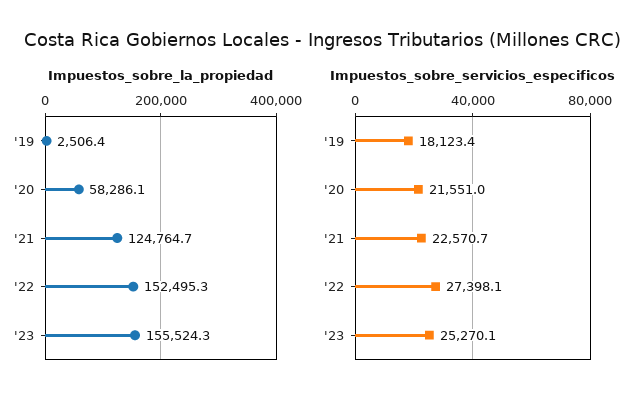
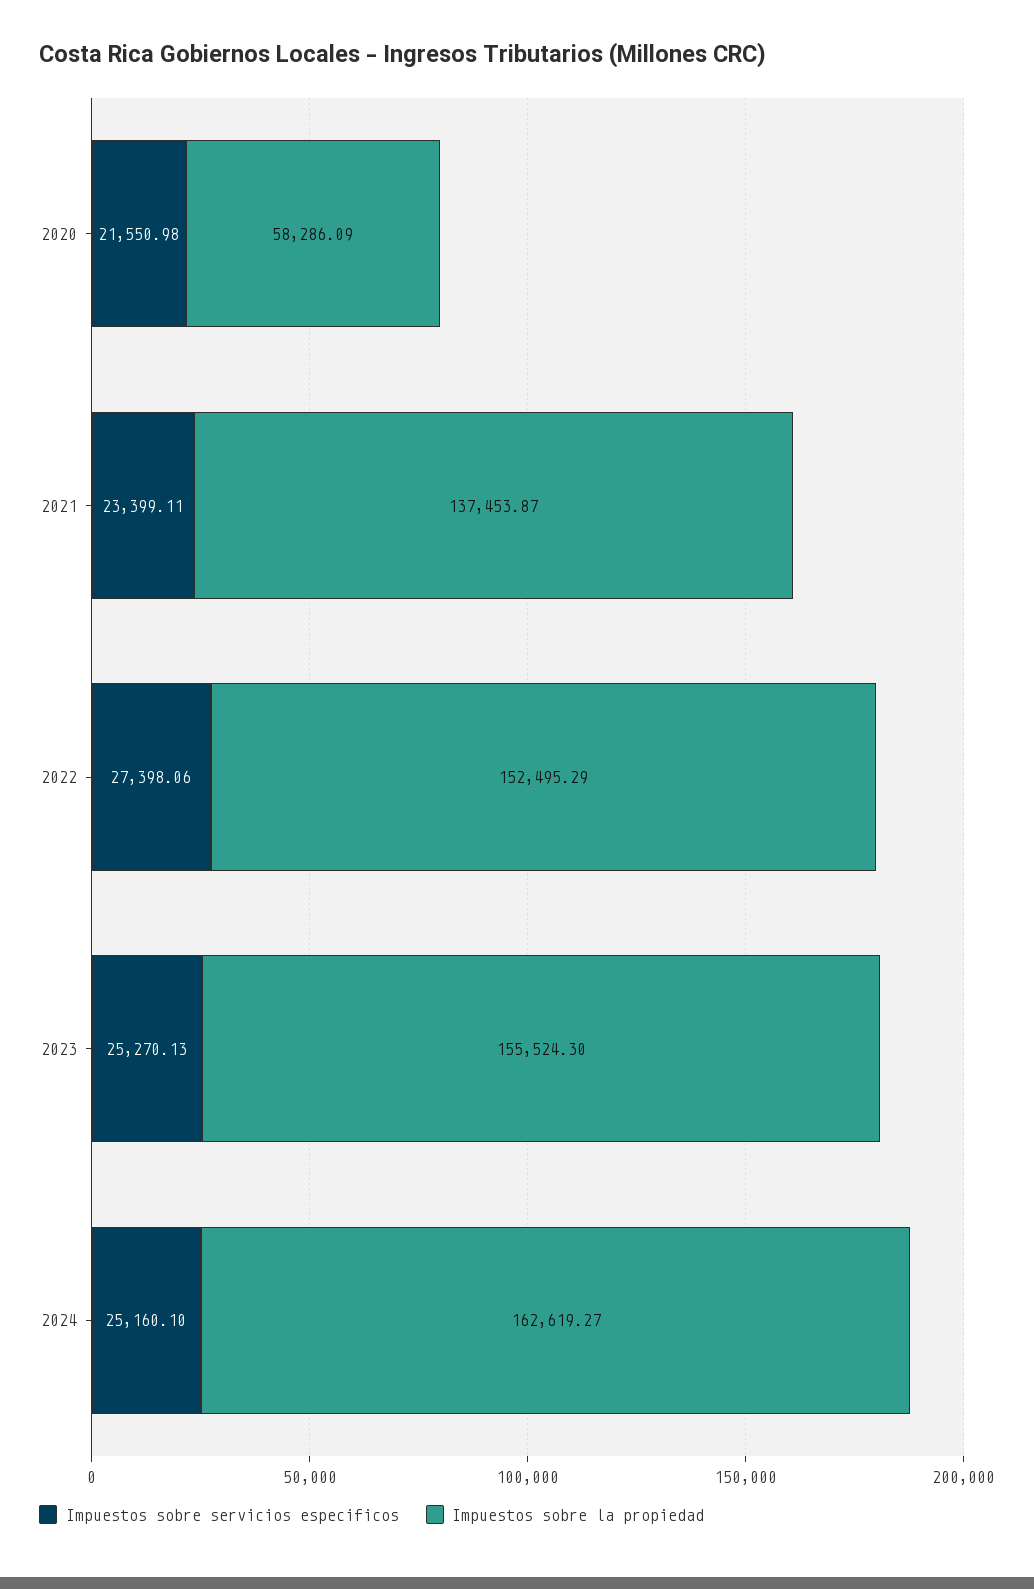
Impuestos_sobre_la_propiedad, '19: 2506.4 -> none
Impuestos_sobre_la_propiedad, '21: 124764.7 -> 137453.87
Impuestos_sobre_servicios_especificos, '19: 18123.4 -> none
Impuestos_sobre_servicios_especificos, '21: 22570.7 -> 23399.11
Impuestos_sobre_servicios_especificos, 2024: none -> 25160.1
Impuestos_sobre_la_propiedad, 2024: none -> 162619.27

